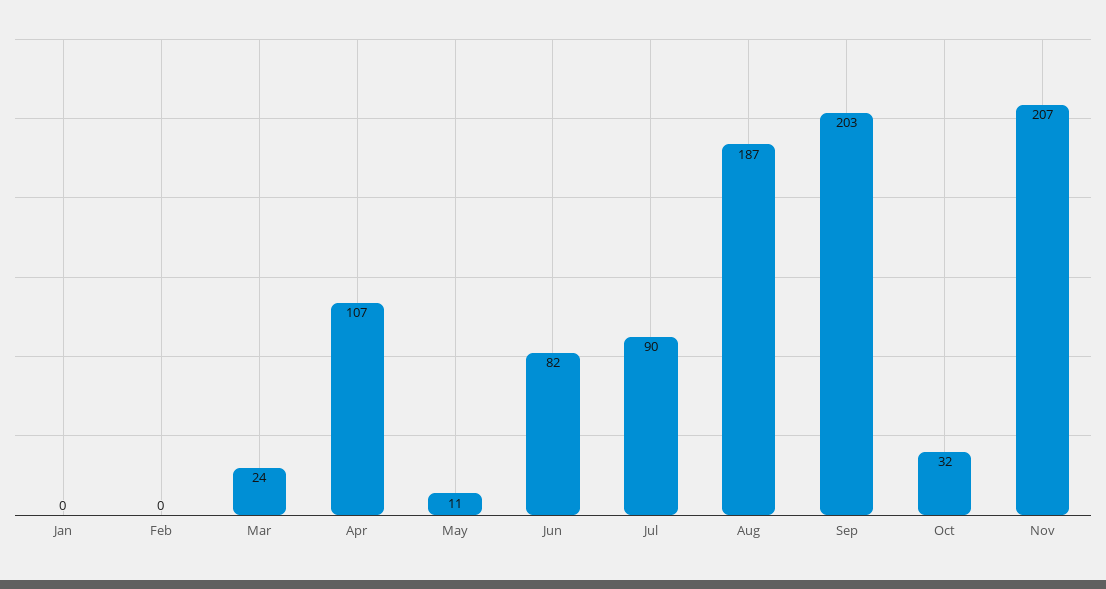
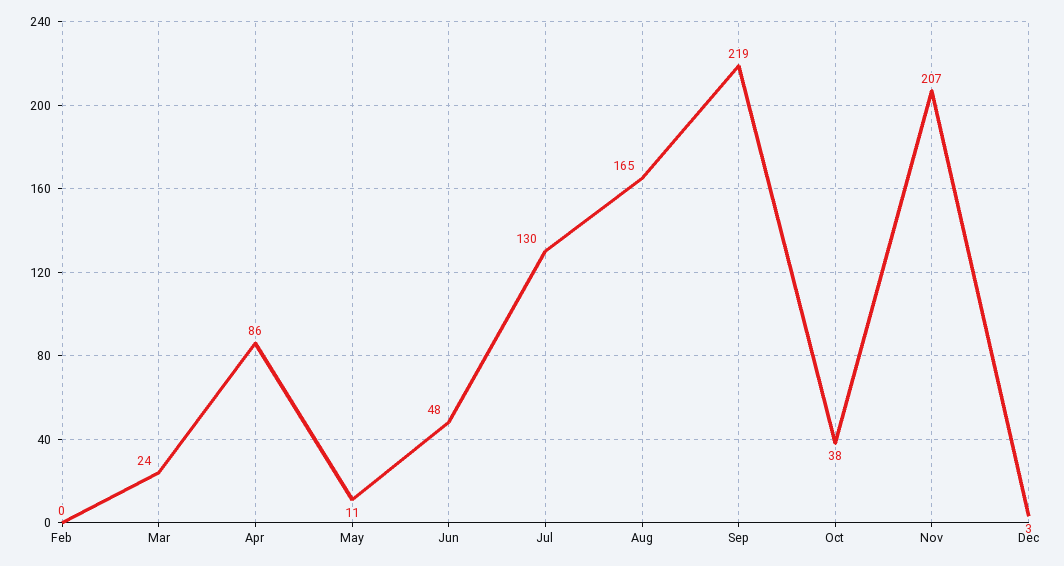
Jan: 0 -> none
Apr: 107 -> 86
Jun: 82 -> 48
Jul: 90 -> 130
Aug: 187 -> 165
Sep: 203 -> 219
Oct: 32 -> 38
Dec: none -> 3

